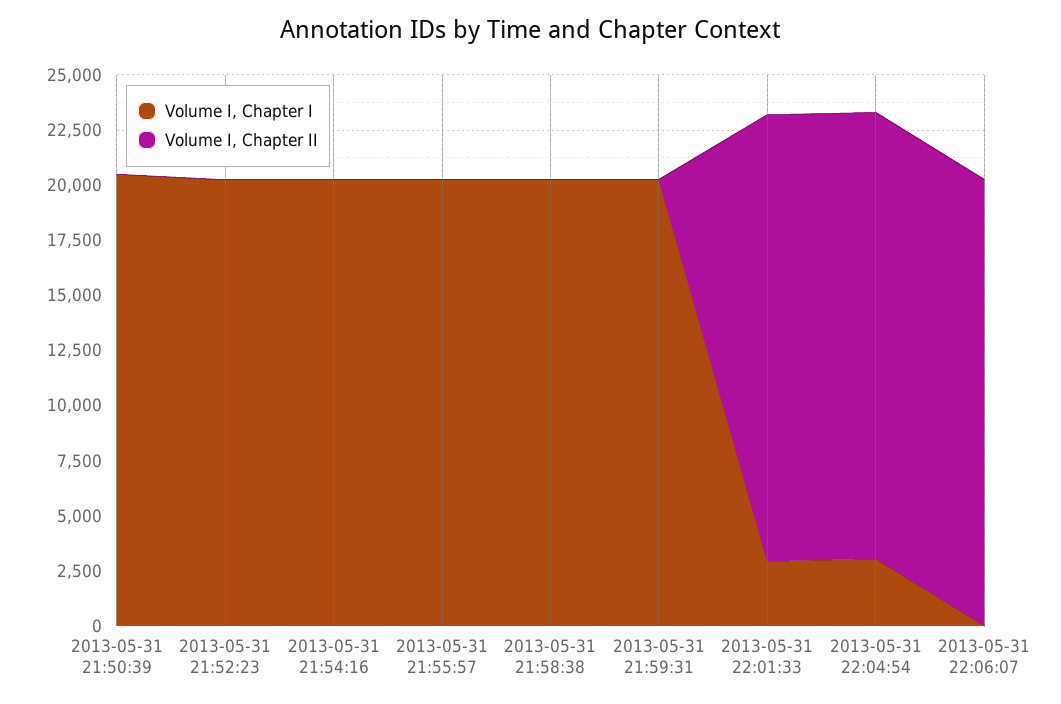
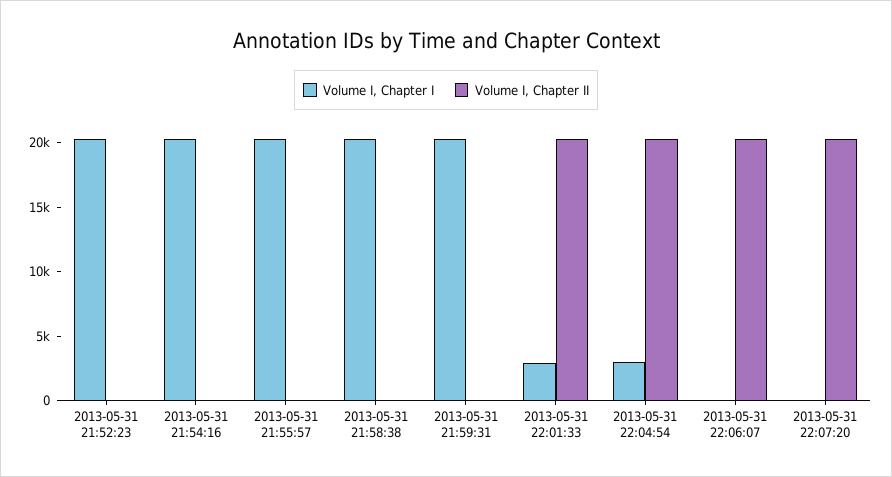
Volume I, Chapter I, 2013-05-31 21:50:39: 20500 -> none
Volume I, Chapter II, 2013-05-31 21:50:39: 0 -> none
Volume I, Chapter I, 2013-05-31 22:07:20: none -> 0
Volume I, Chapter II, 2013-05-31 22:07:20: none -> 20000

